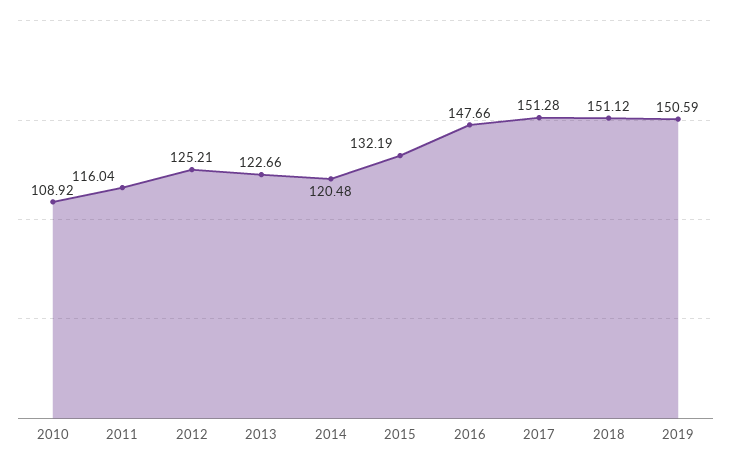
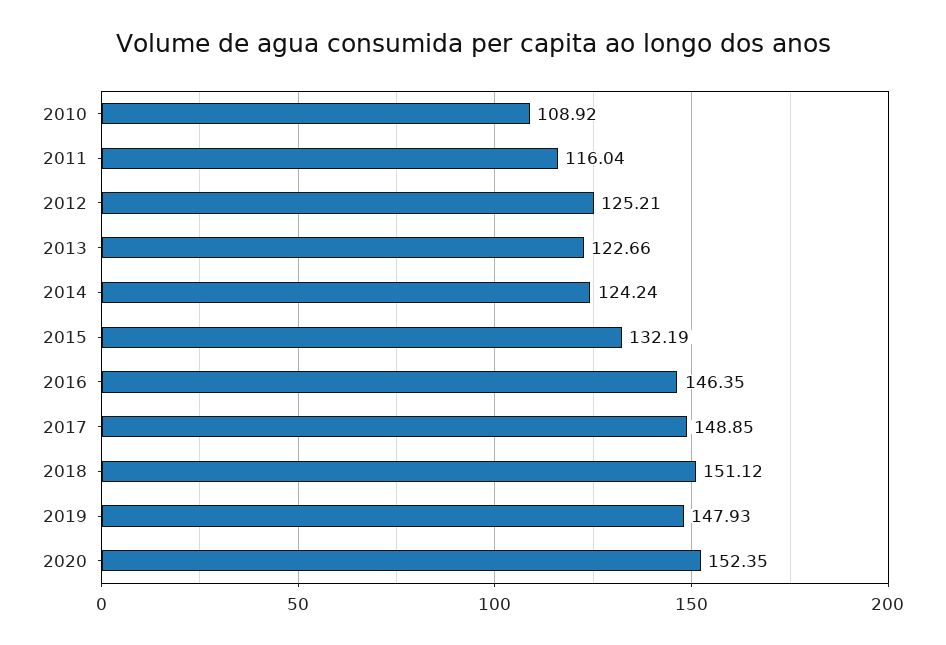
2014: 120.48 -> 124.24
2016: 147.66 -> 146.35
2017: 151.28 -> 148.85
2019: 150.59 -> 147.93
2020: none -> 152.35

